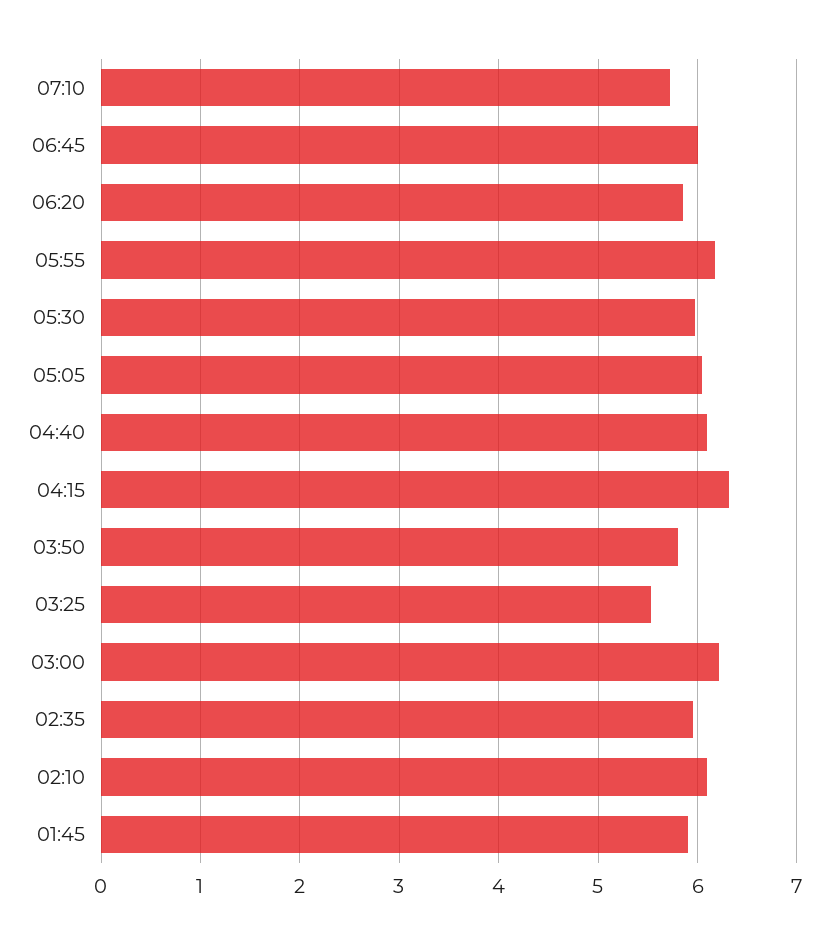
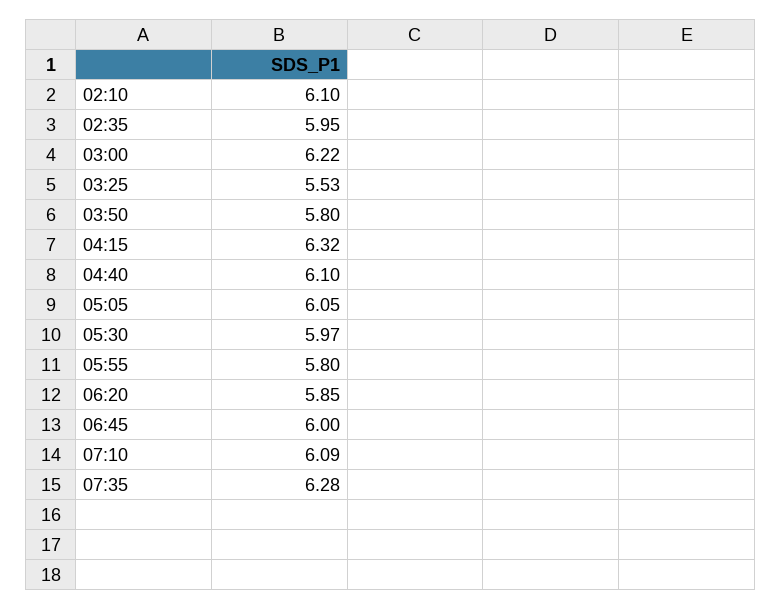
07:10: 5.7 -> 6.09
05:55: 6.2 -> 5.8
01:45: 5.9 -> none
07:35: none -> 6.28

